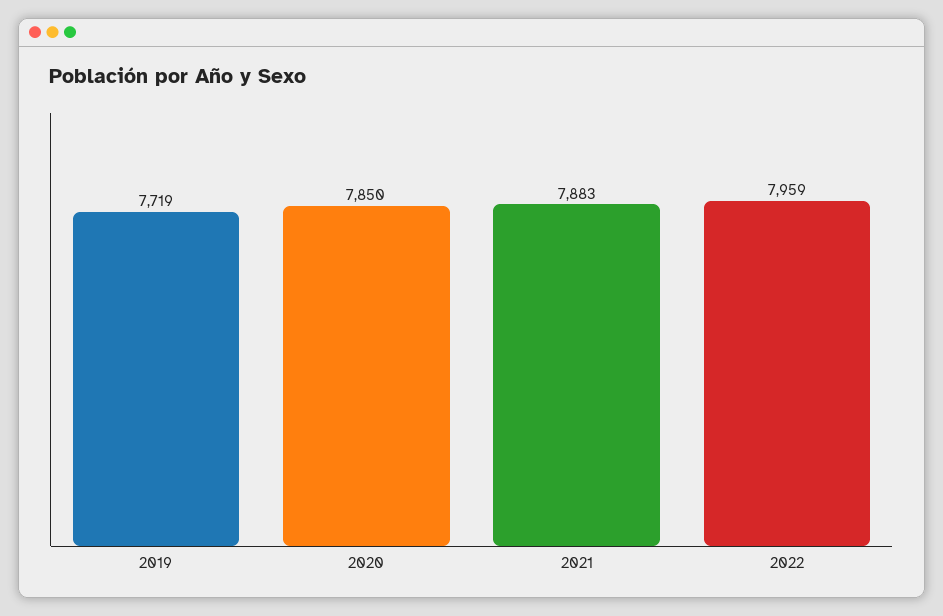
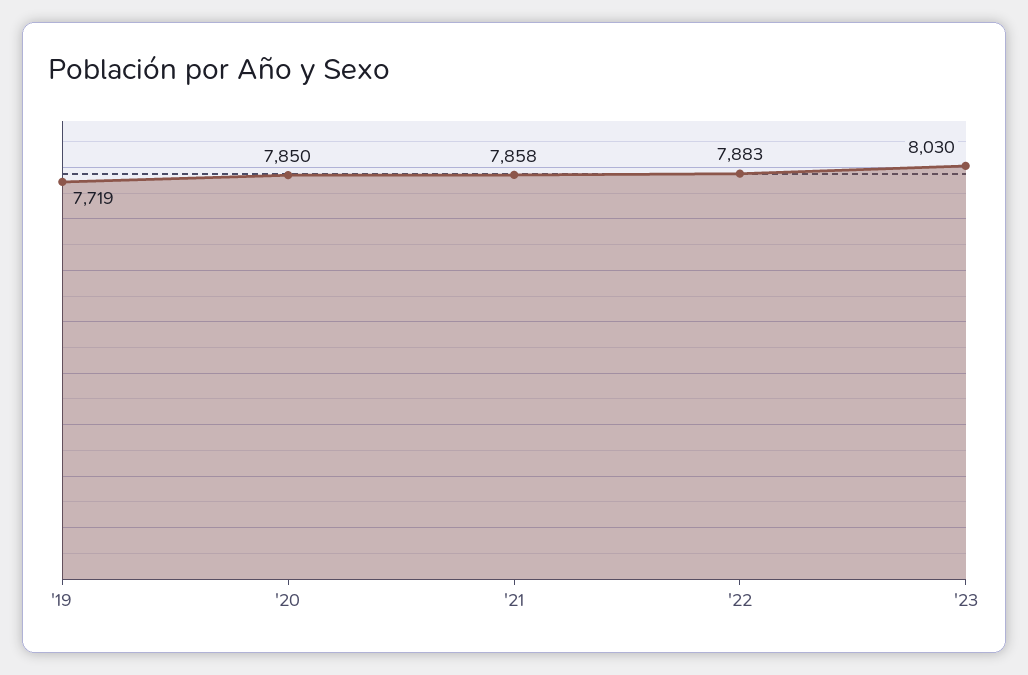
2021: 7883 -> 7858
2022: 7959 -> 7883
'23: none -> 8030

